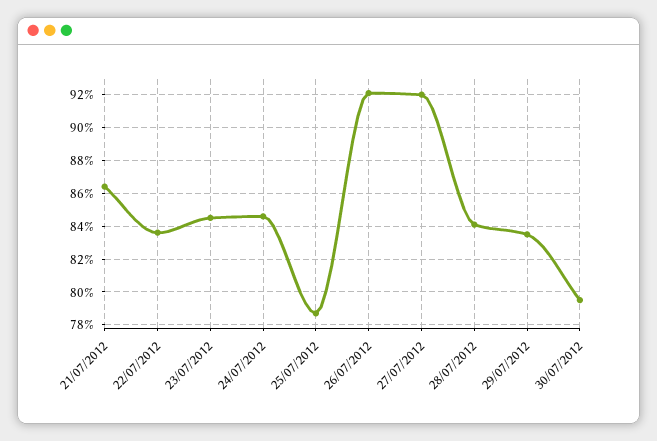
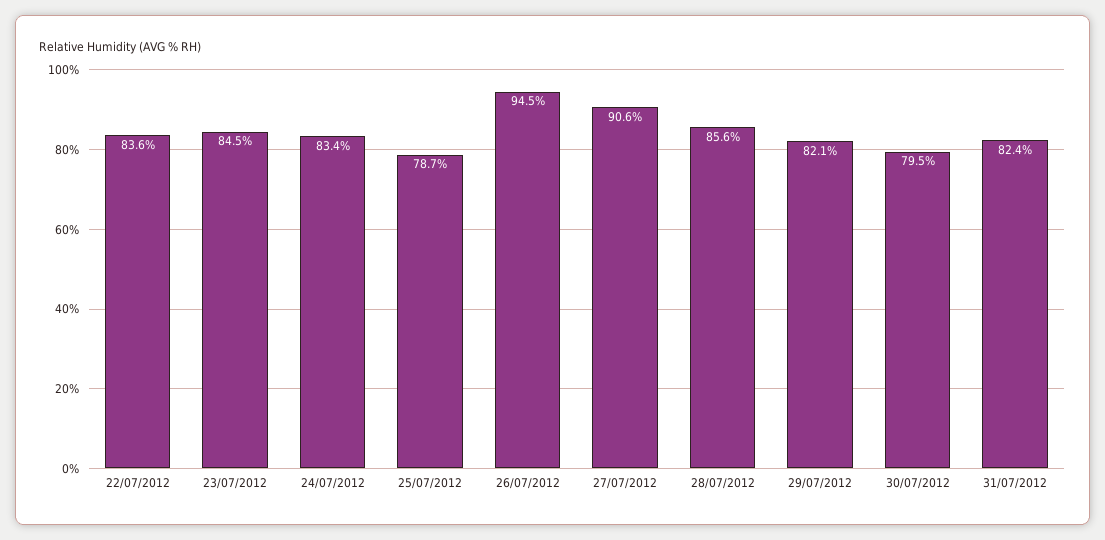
21/07/2012: 86.5 -> none
24/07/2012: 84.5 -> 83.4
26/07/2012: 92 -> 94.5
27/07/2012: 92 -> 90.6
28/07/2012: 84 -> 85.6
29/07/2012: 83.5 -> 82.1
31/07/2012: none -> 82.4

